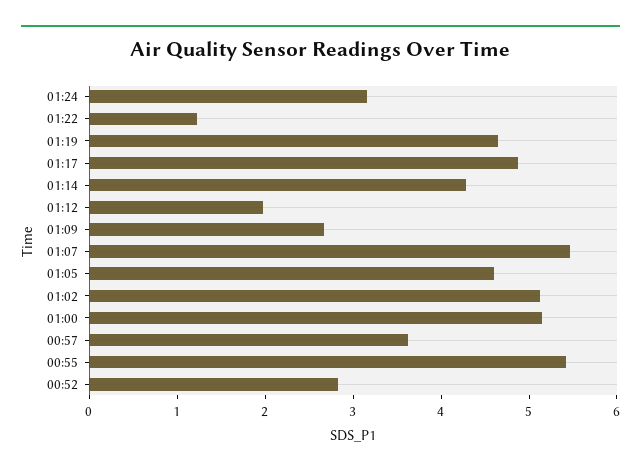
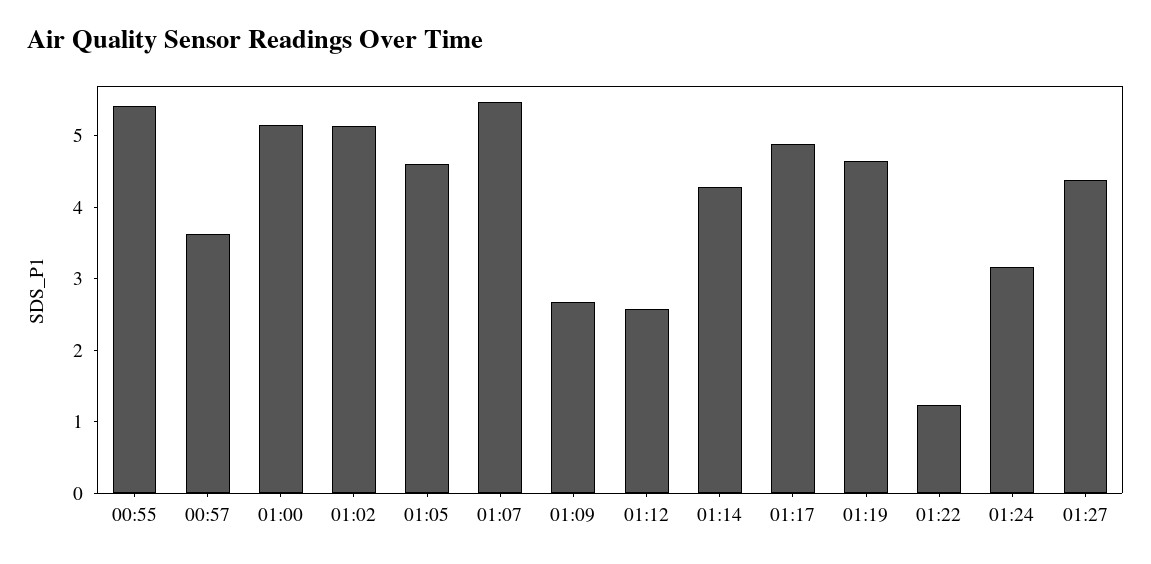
01:12: 2 -> 2.6
00:52: 2.8 -> none
01:27: none -> 4.4

